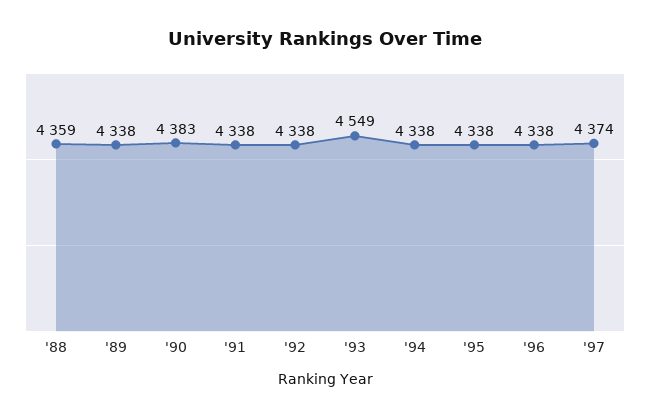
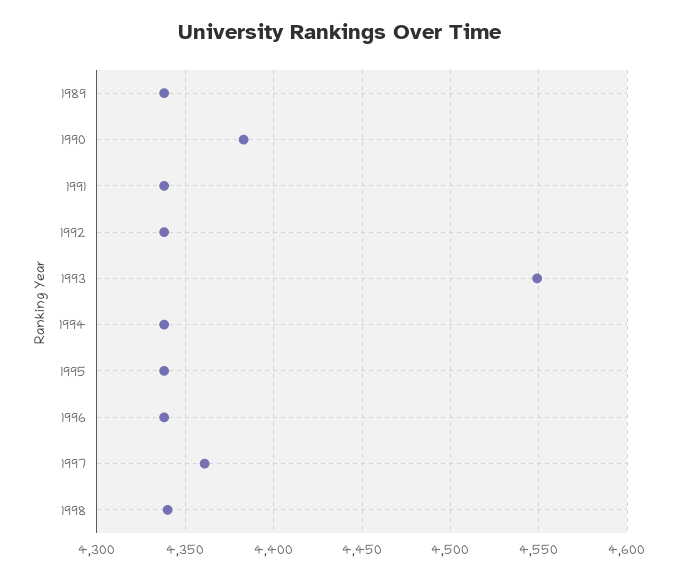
'88: 4359 -> none
'97: 4374 -> 4360
1998: none -> 4340

